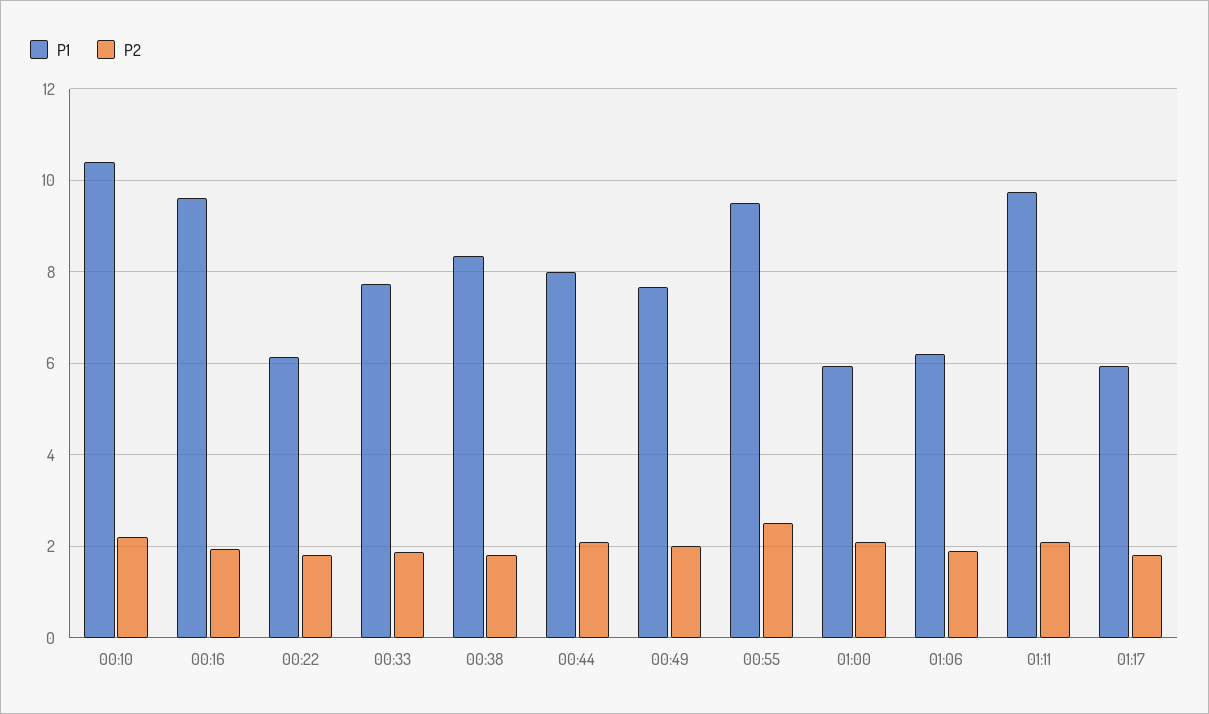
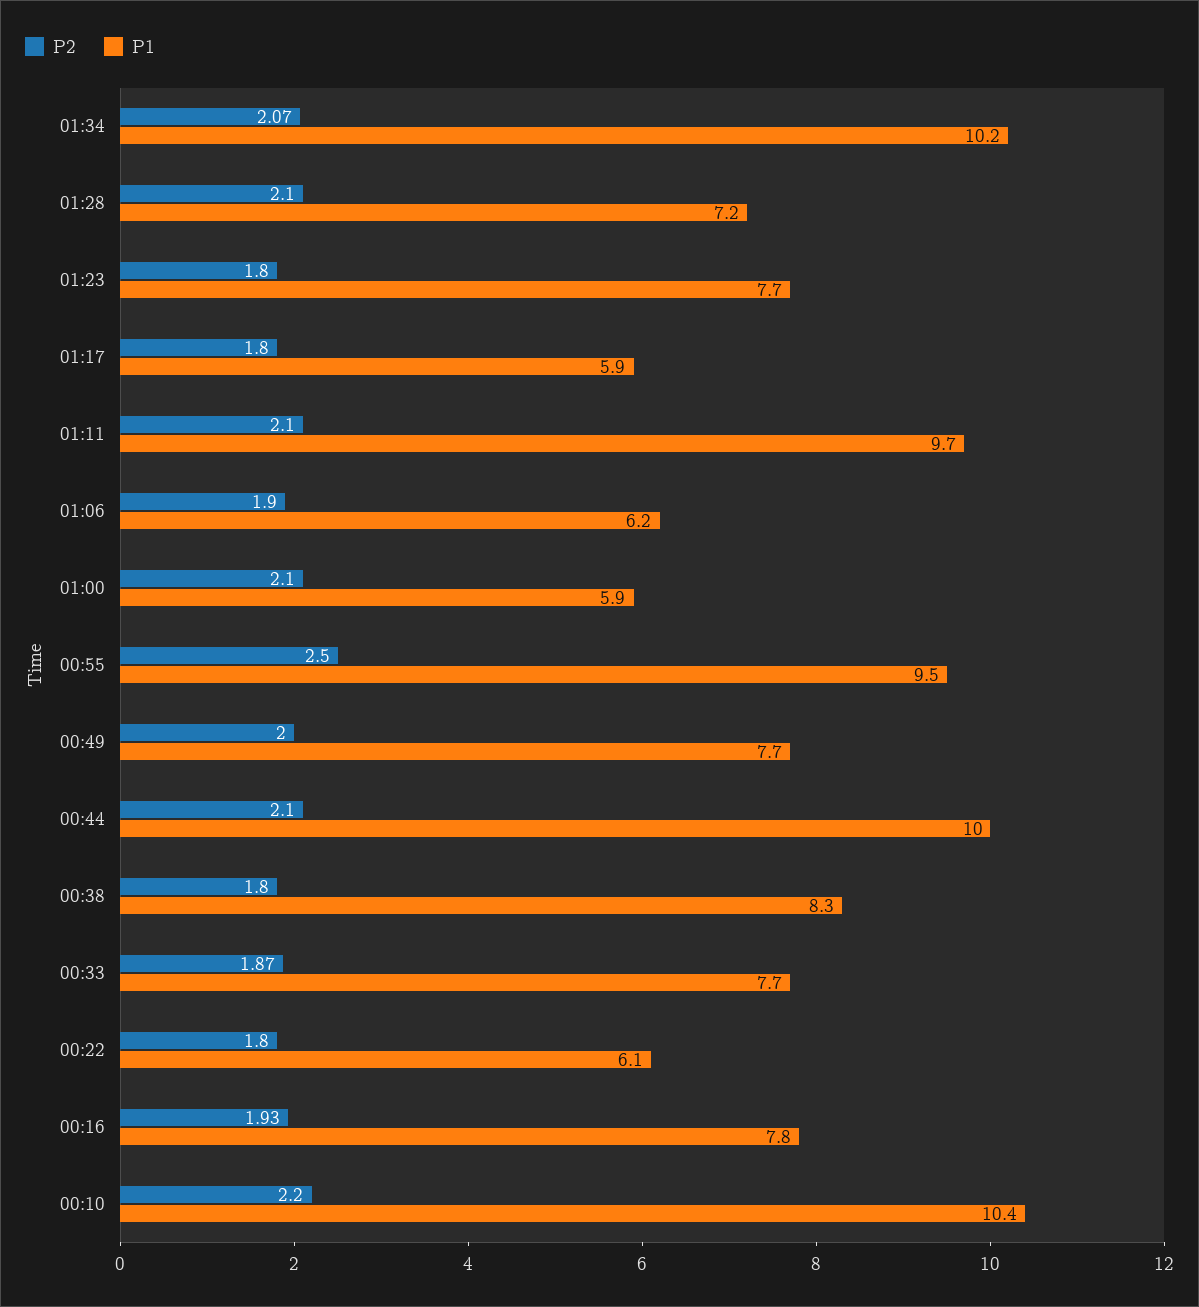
P1, 00:16: 9.6 -> 7.8
P1, 00:44: 8 -> 10
P2, 01:34: none -> 2.07
P1, 01:34: none -> 10.2
P2, 01:28: none -> 2.1
P1, 01:28: none -> 7.2
P2, 01:23: none -> 1.8
P1, 01:23: none -> 7.7

